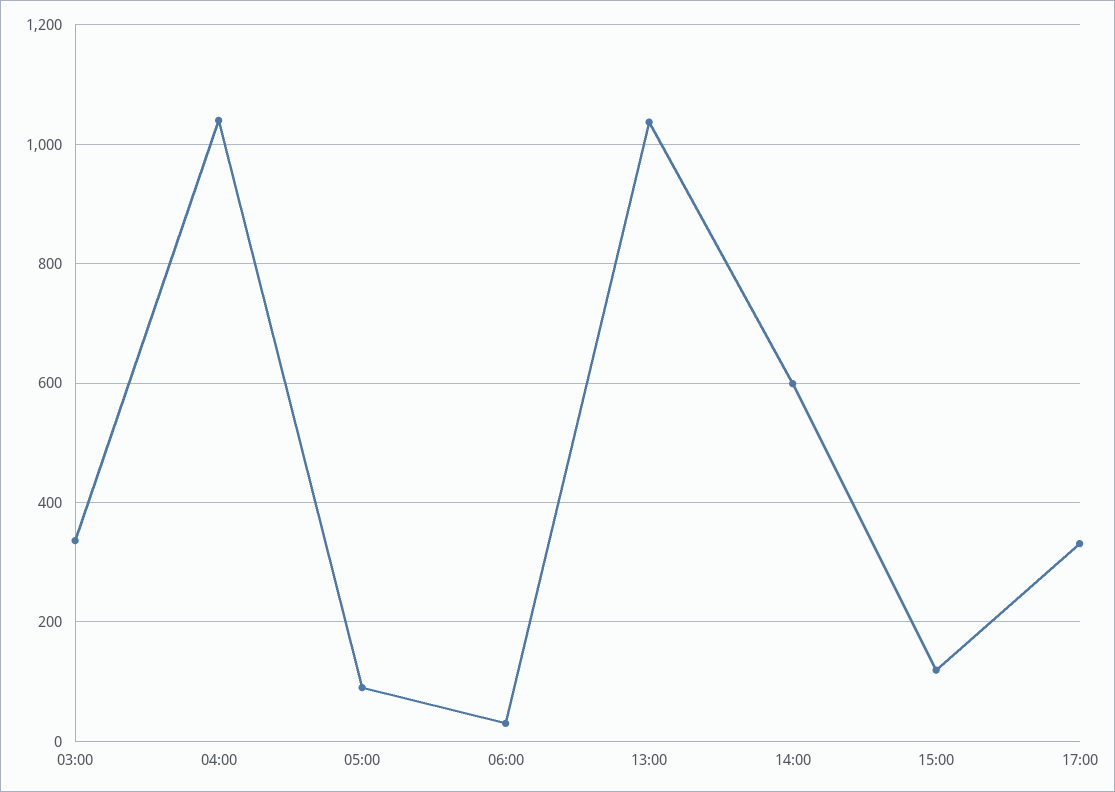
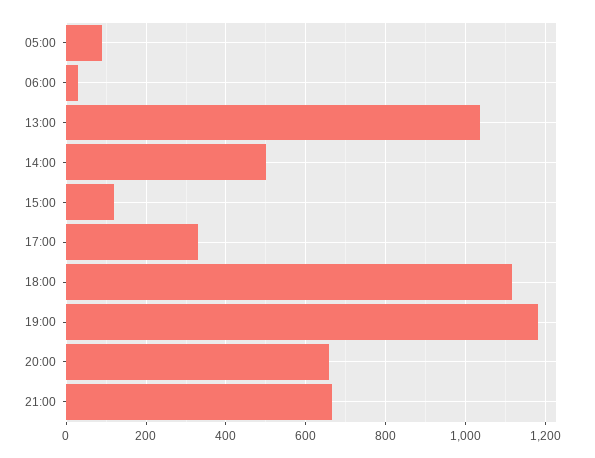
03:00: 340 -> none
04:00: 1040 -> none
14:00: 600 -> 500
18:00: none -> 1120
19:00: none -> 1180
20:00: none -> 660
21:00: none -> 660

